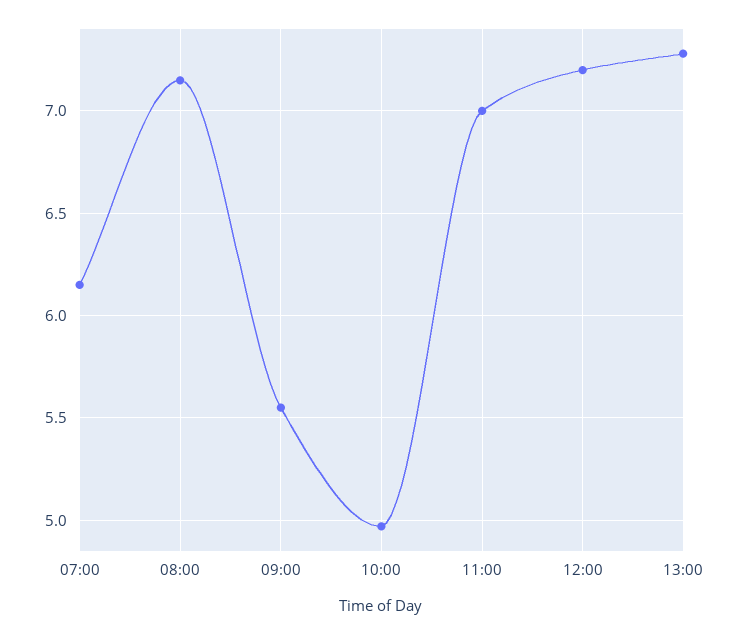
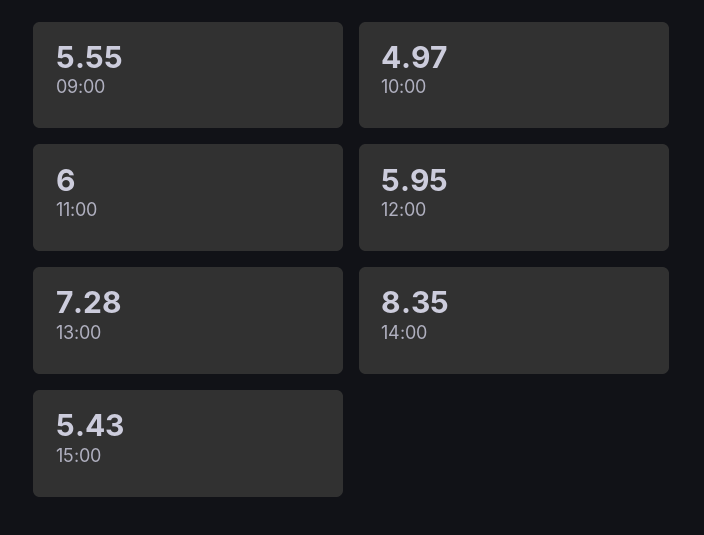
07:00: 6.15 -> none
08:00: 7.15 -> none
11:00: 7 -> 6
12:00: 7.2 -> 5.95
14:00: none -> 8.35
15:00: none -> 5.43

